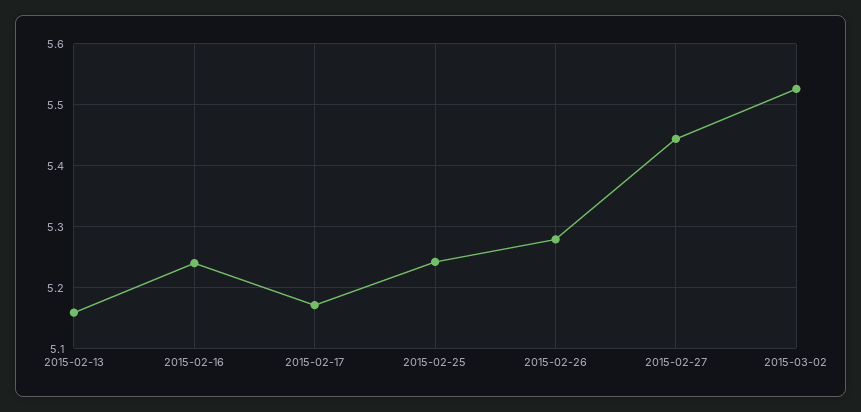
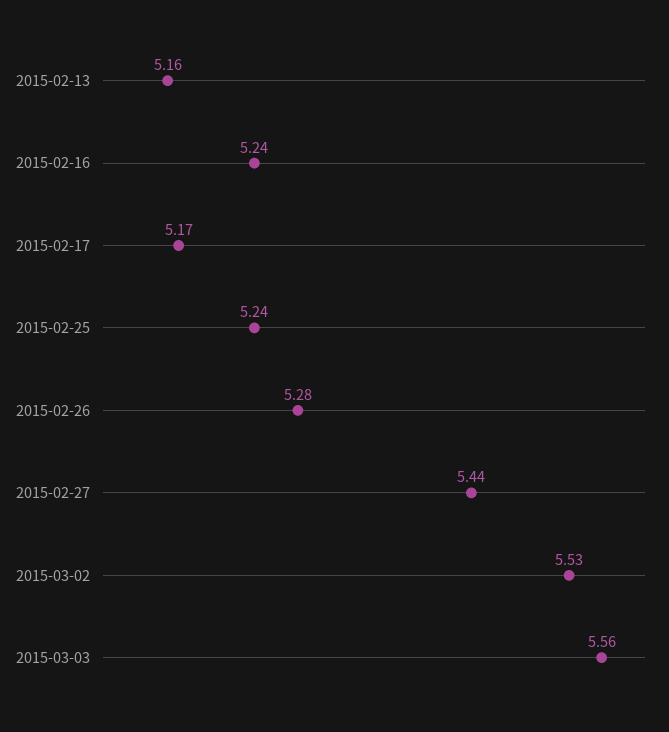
2015-03-03: none -> 5.56

